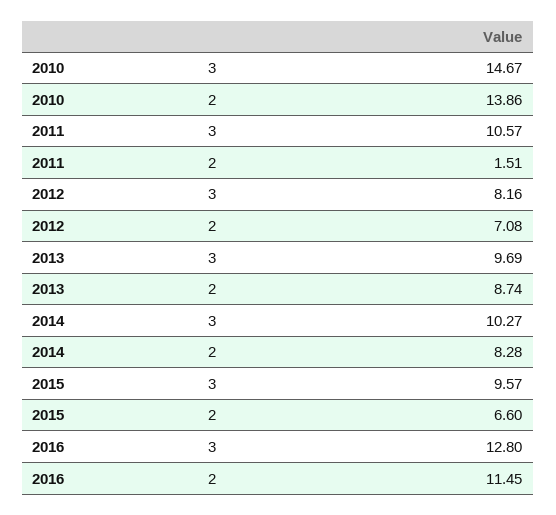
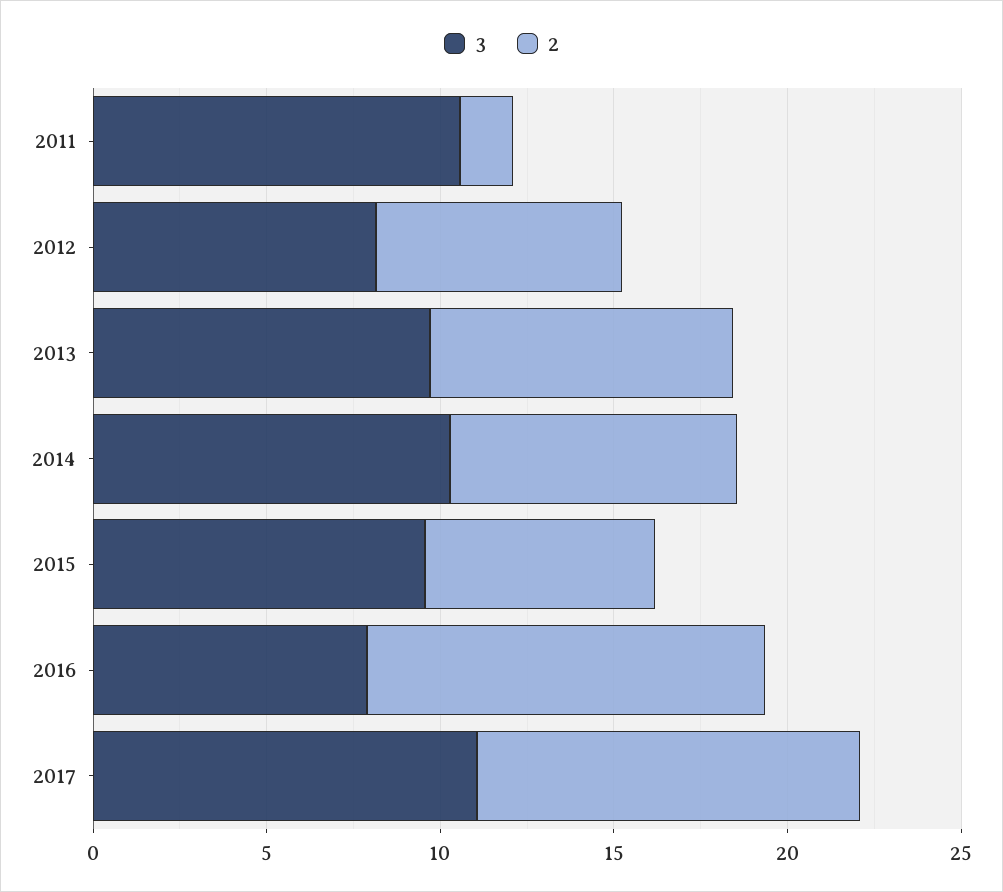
3, 2010: 14.67 -> none
2, 2010: 13.86 -> none
3, 2016: 12.8 -> 8
3, 2017: none -> 11
2, 2017: none -> 11

